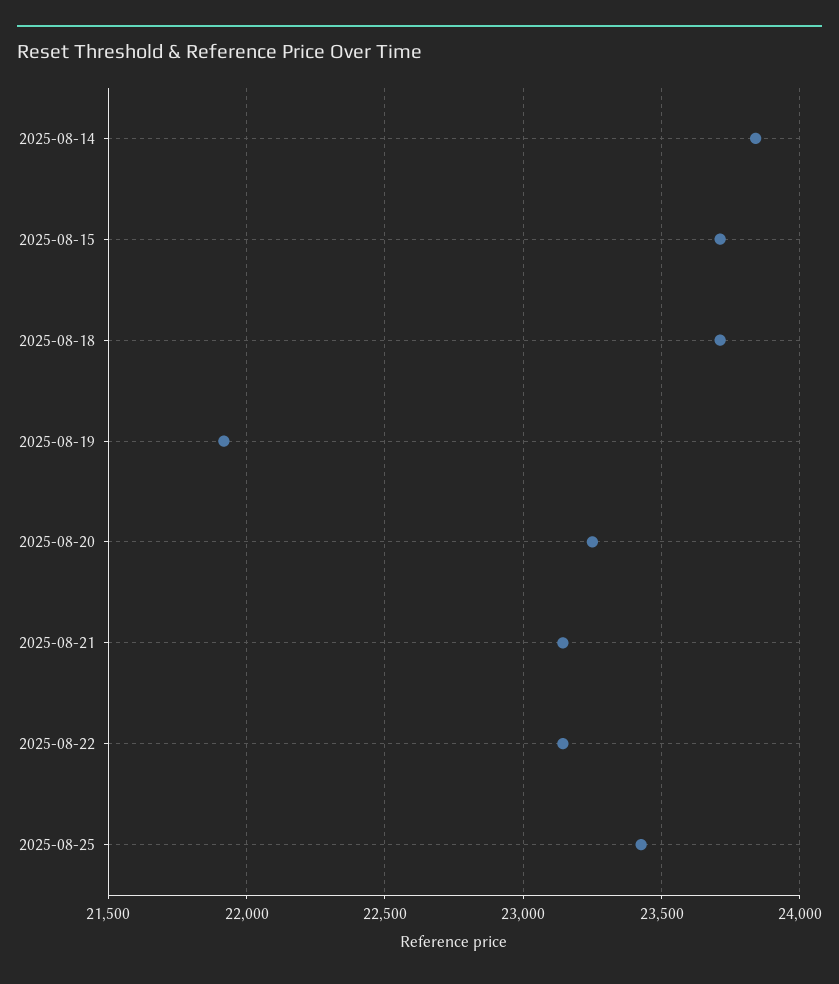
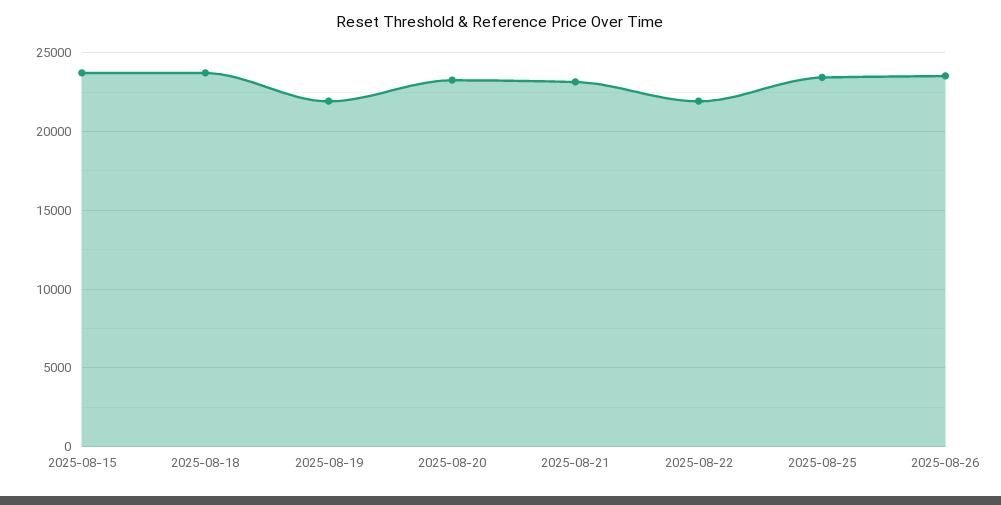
2025-08-14: 23850 -> none
2025-08-22: 23150 -> 22000
2025-08-26: none -> 23500

